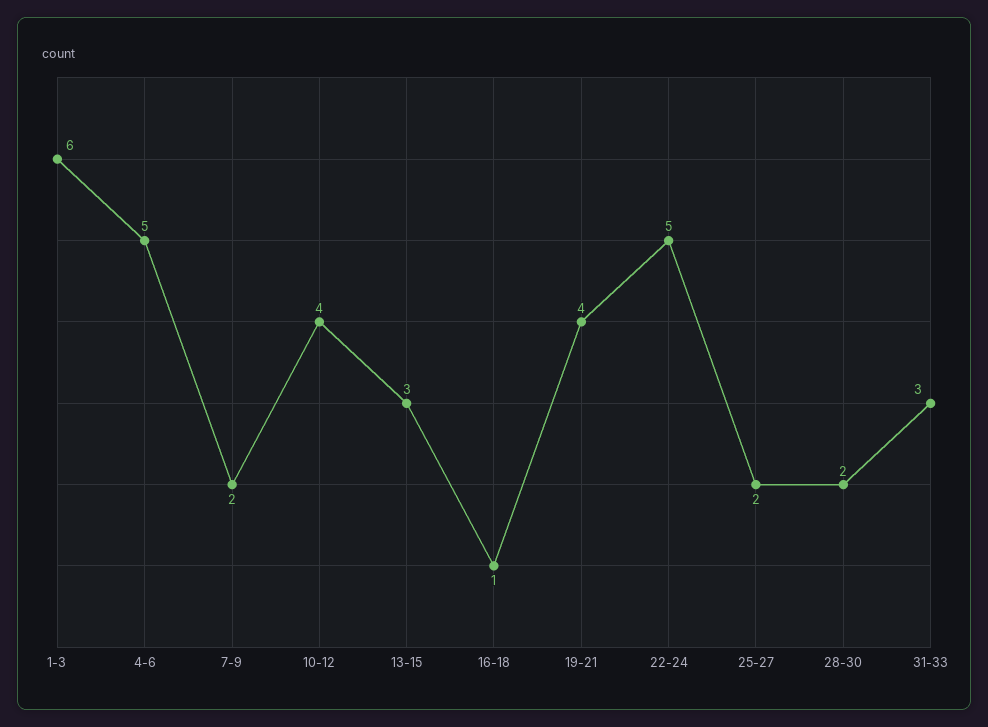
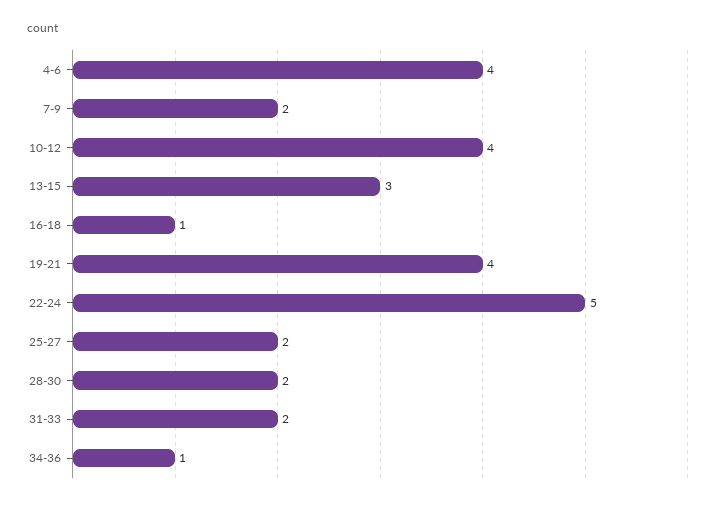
1-3: 6 -> none
4-6: 5 -> 4
31-33: 3 -> 2
34-36: none -> 1

